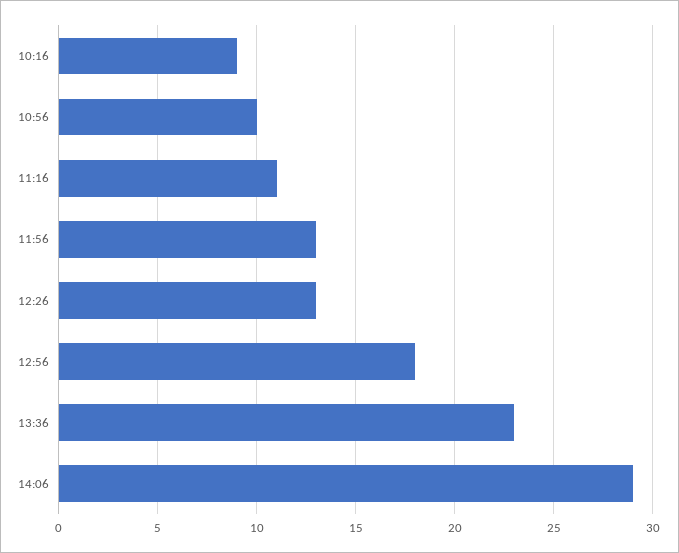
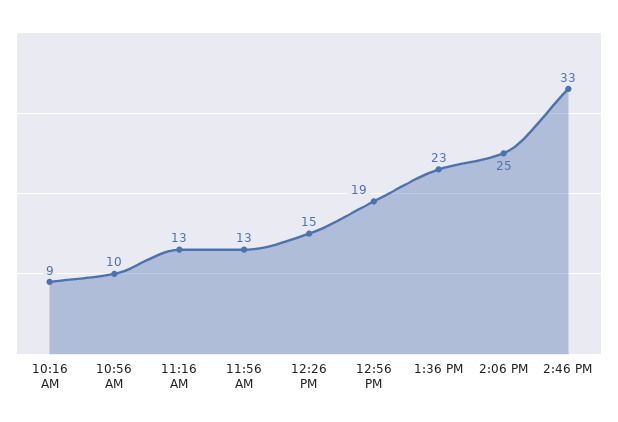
11:16: 11 -> 13
12:26: 13 -> 15
12:56: 18 -> 19
14:06: 29 -> 25
2:46 PM: none -> 33

